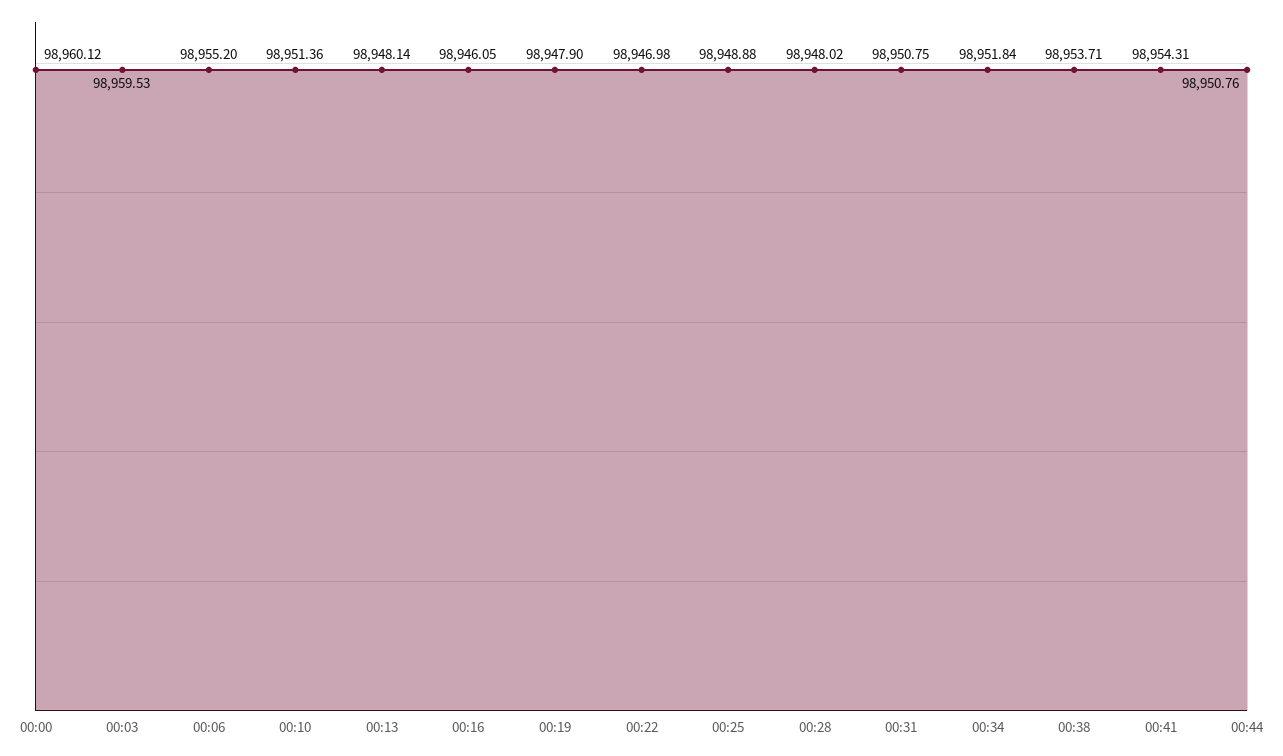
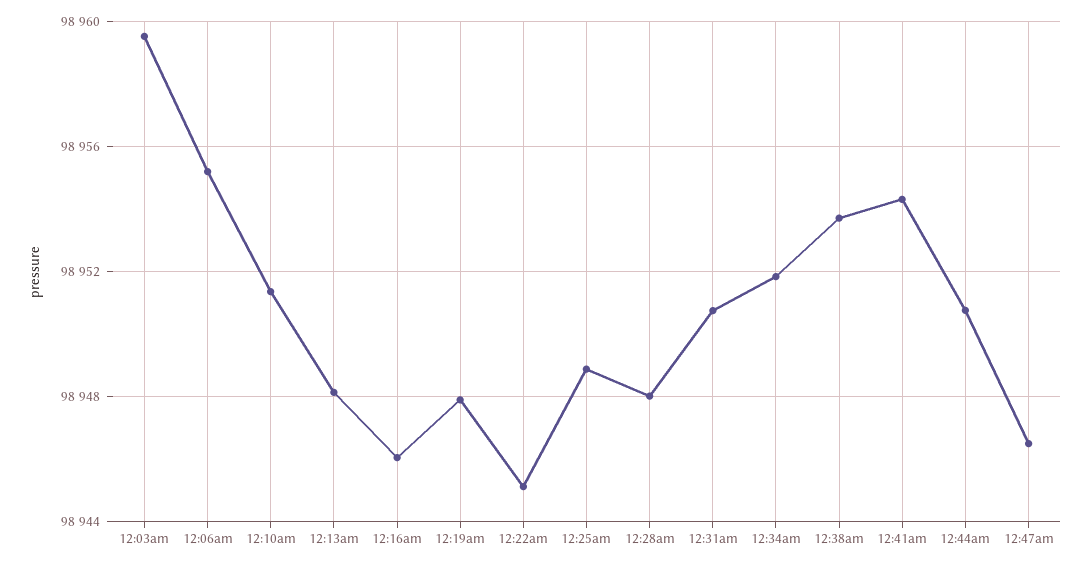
00:00: 98960.12 -> none
00:22: 98946.98 -> 98945
12:47am: none -> 98946.5

